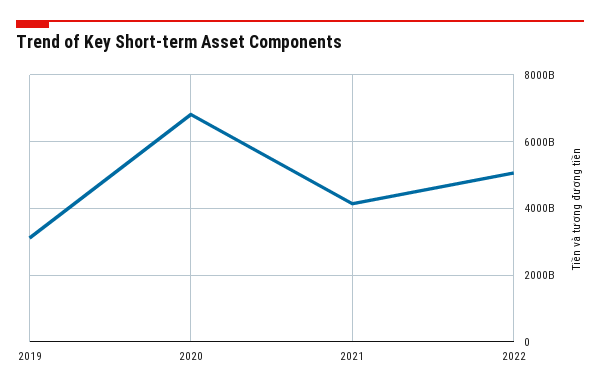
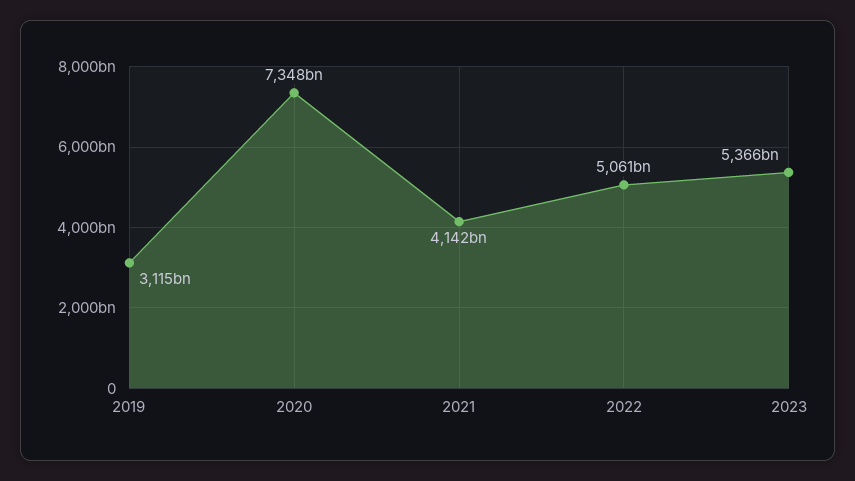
2020: 6800000000000 -> 7348000000000
2023: none -> 5366000000000

